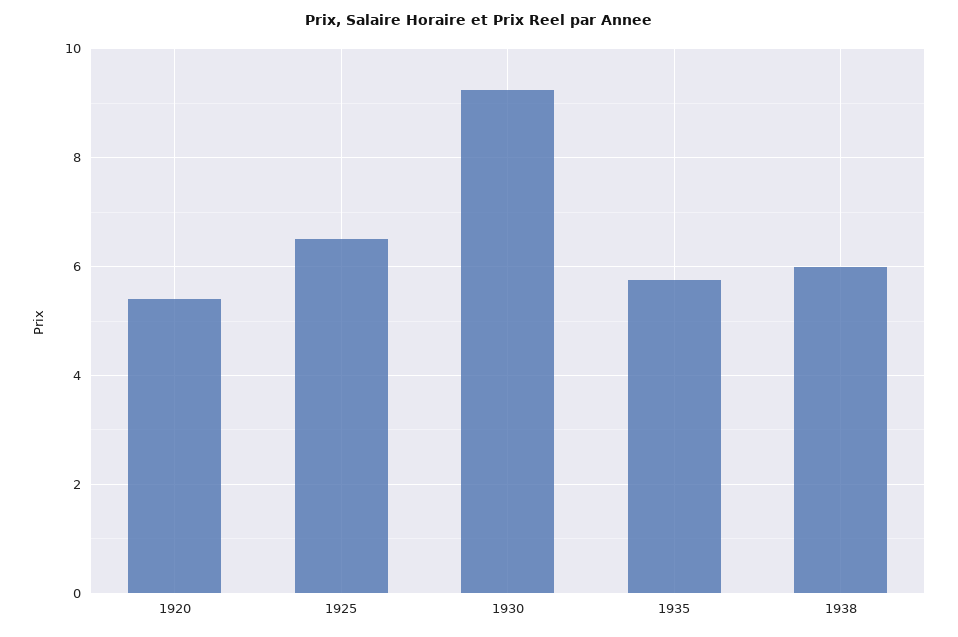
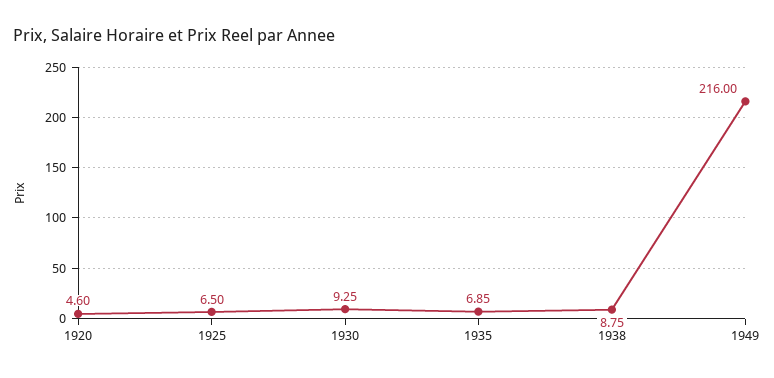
1920: 5.4 -> 4.6
1935: 5.8 -> 6.85
1938: 6 -> 8.75
1949: none -> 216

